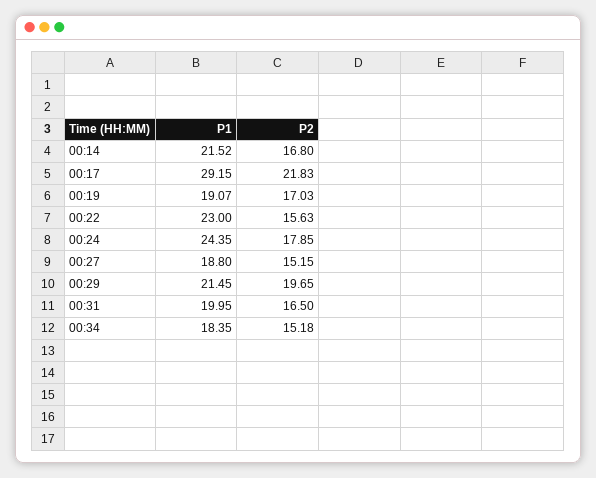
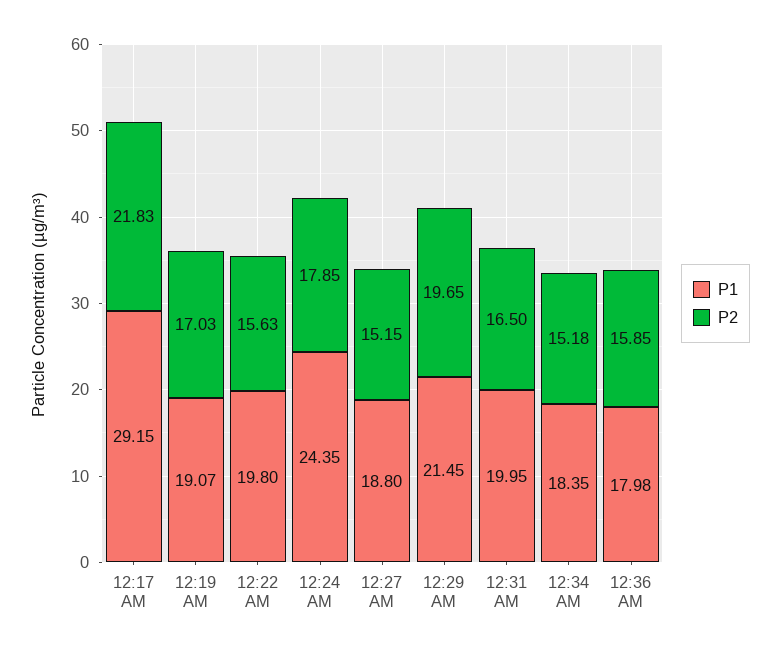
P1, 00:14: 21.52 -> none
P2, 00:14: 16.8 -> none
P1, 00:22: 23 -> 19.8
P1, 12:36 AM: none -> 17.98
P2, 12:36 AM: none -> 15.85

